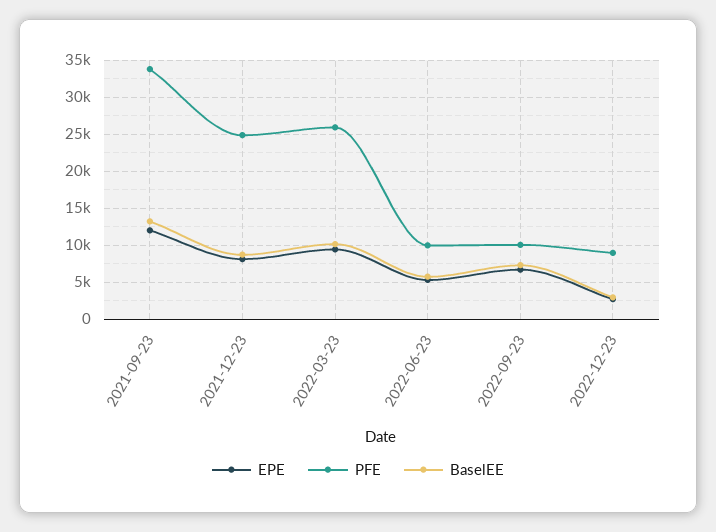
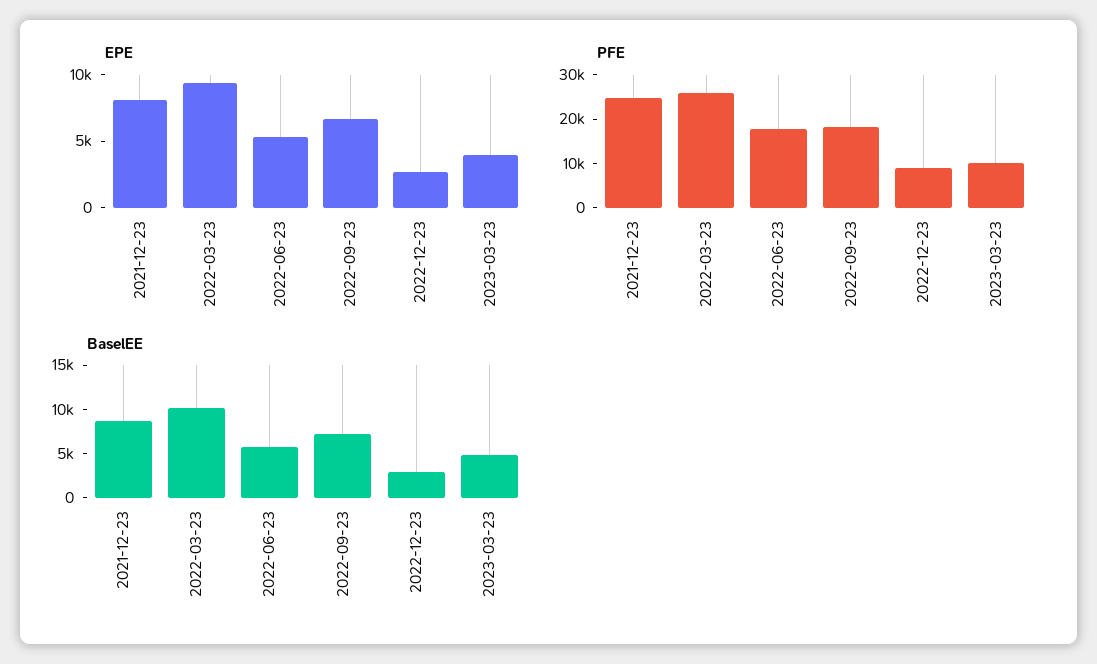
EPE, 2021-09-23: 12000 -> none
PFE, 2021-09-23: 34000 -> none
BaselEE, 2021-09-23: 13000 -> none
PFE, 2022-06-23: 10000 -> 18000
PFE, 2022-09-23: 10000 -> 18000
EPE, 2023-03-23: none -> 4000
PFE, 2023-03-23: none -> 10000
BaselEE, 2023-03-23: none -> 5000

